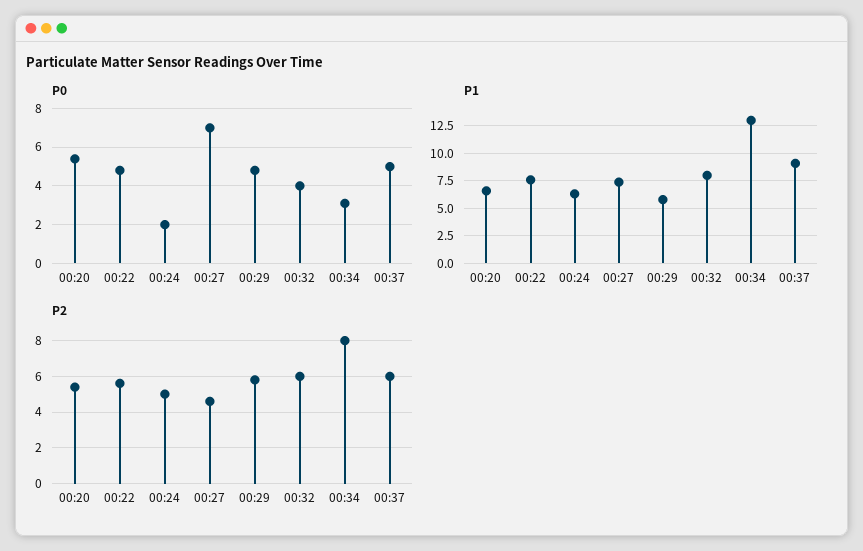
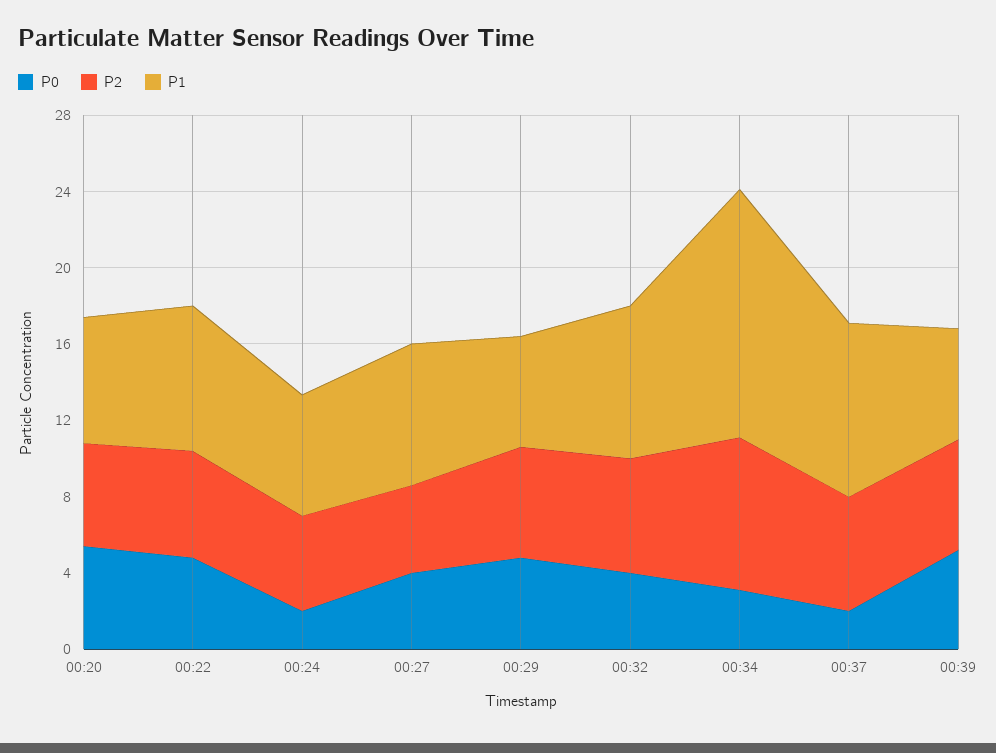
P0, 00:27: 7 -> 4
P0, 00:37: 5 -> 2
P0, 00:39: none -> 5
P2, 00:39: none -> 6
P1, 00:39: none -> 6

